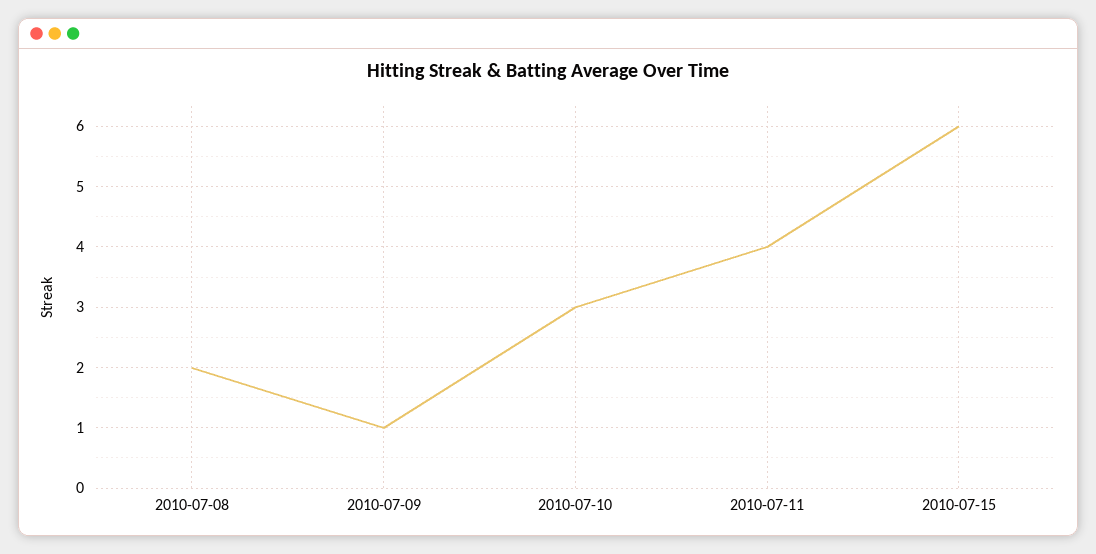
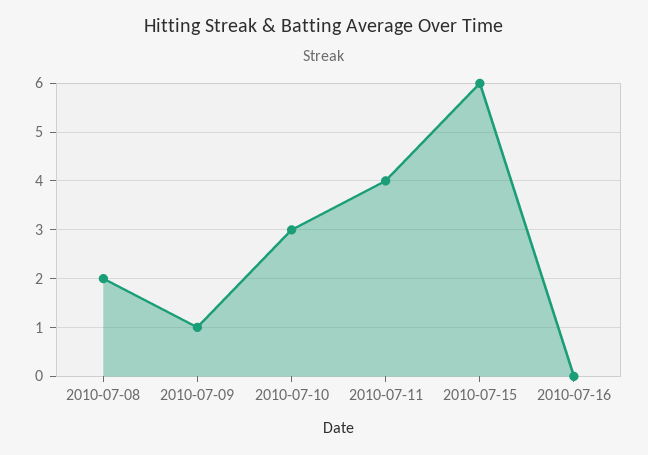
2010-07-16: none -> 0

